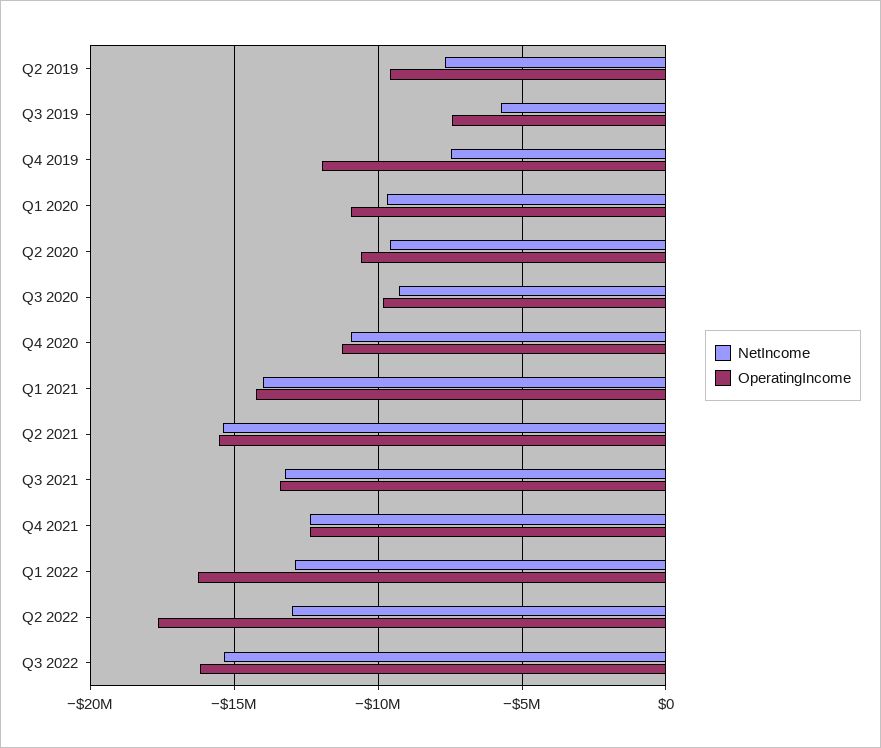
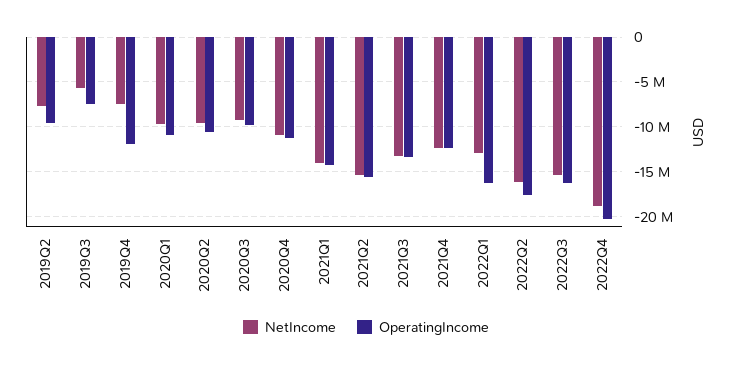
NetIncome, Q2 2022: -13000000 -> -16000000
NetIncome, 2022Q4: none -> -19000000
OperatingIncome, 2022Q4: none -> -20000000

